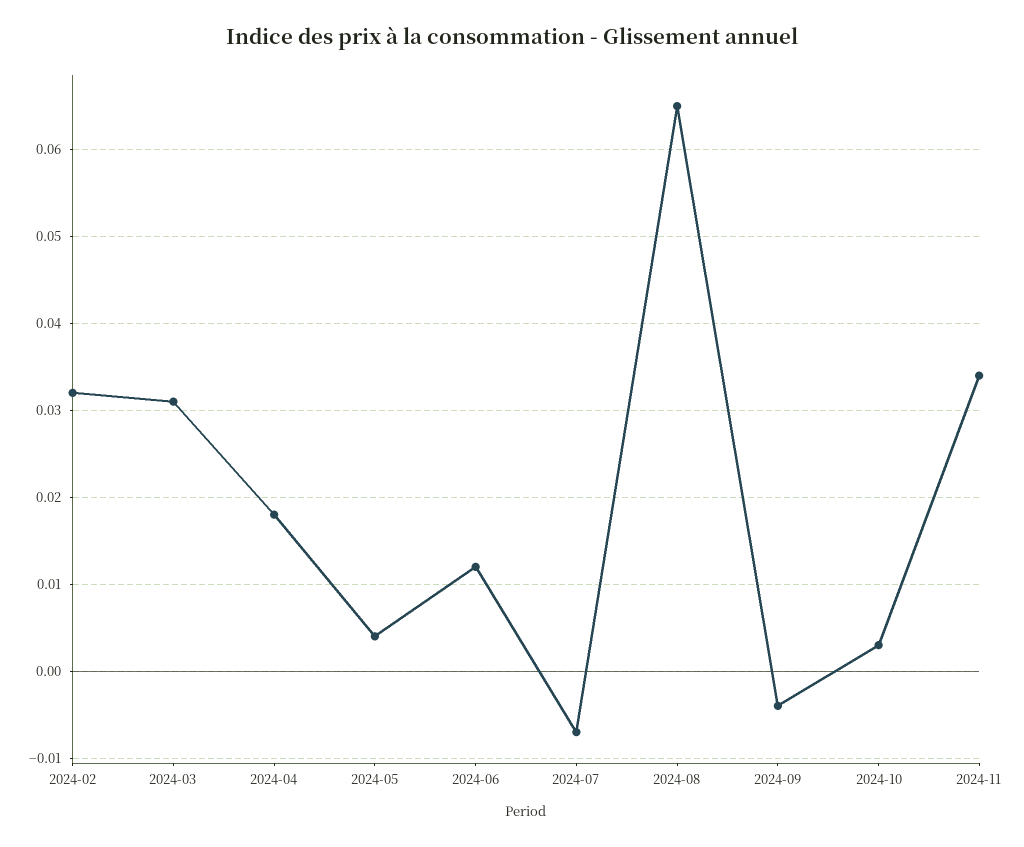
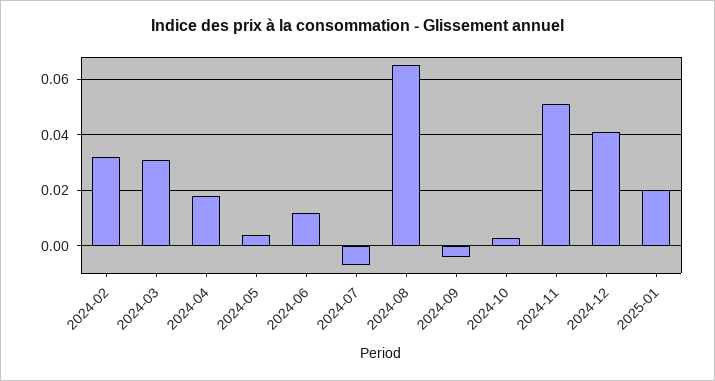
2024-11: 0.034 -> 0.05
2024-12: none -> 0.04
2025-01: none -> 0.02

